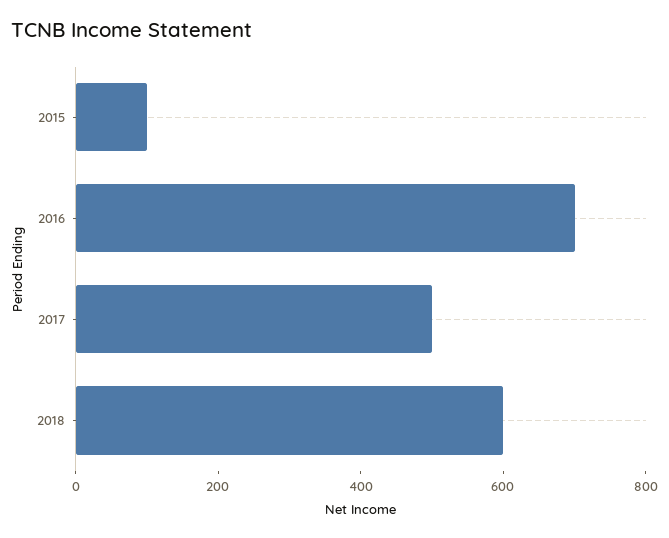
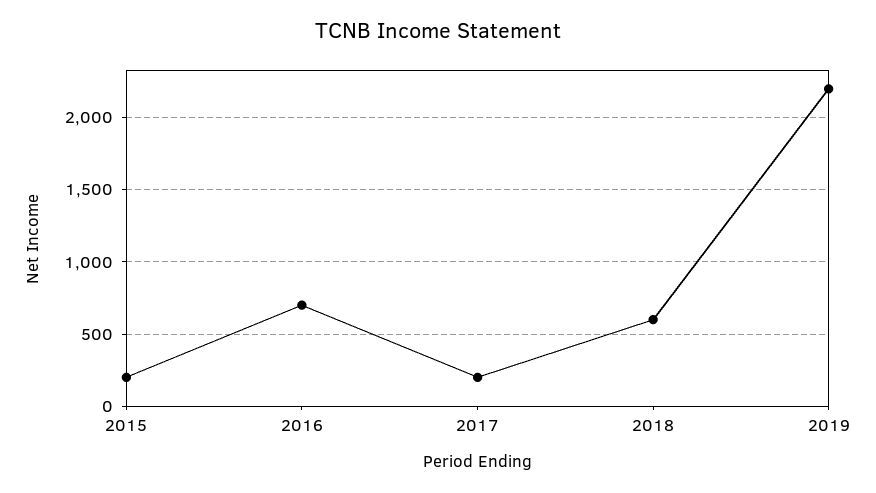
2015: 100 -> 200
2017: 500 -> 200
2019: none -> 2200

